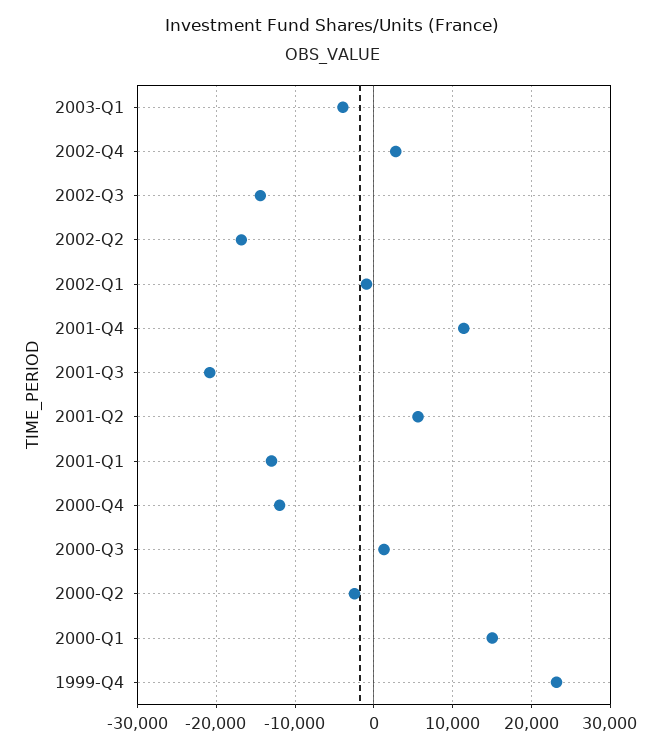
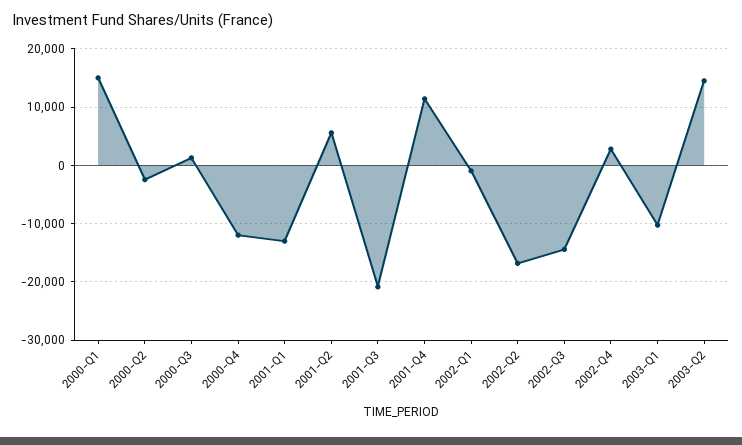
2003-Q1: -4000 -> -10000
1999-Q4: 23000 -> none
2003-Q2: none -> 14000

